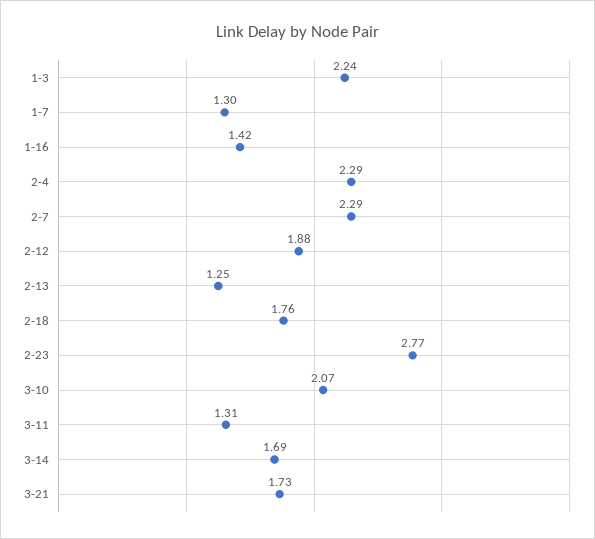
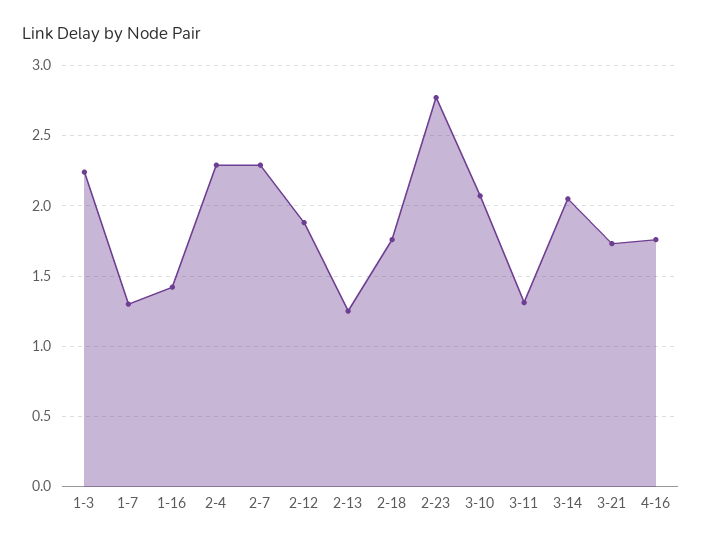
3-14: 1.69 -> 2.05
4-16: none -> 1.75

